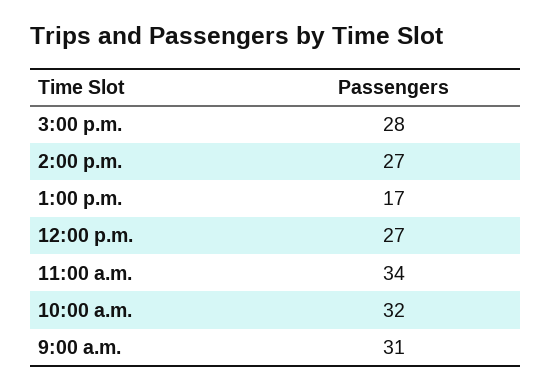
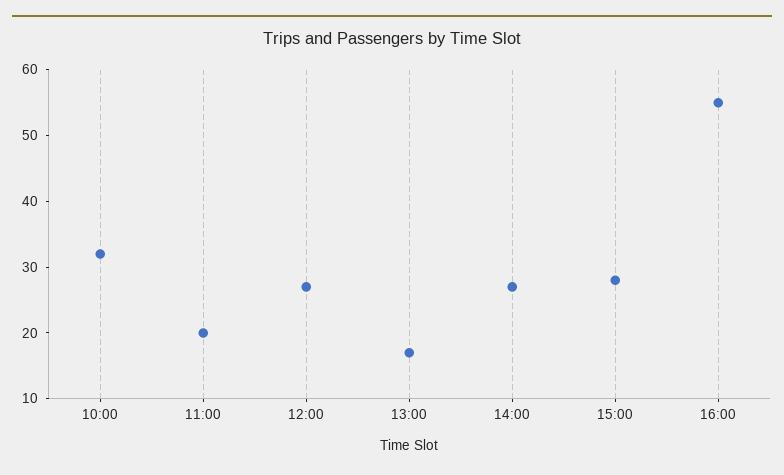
11:00 a.m.: 34 -> 20
9:00 a.m.: 31 -> none
16:00: none -> 55

